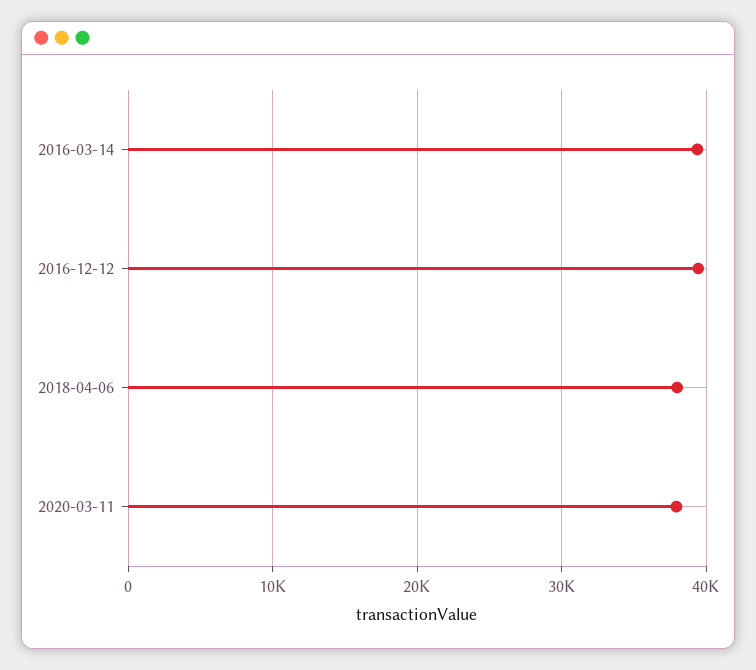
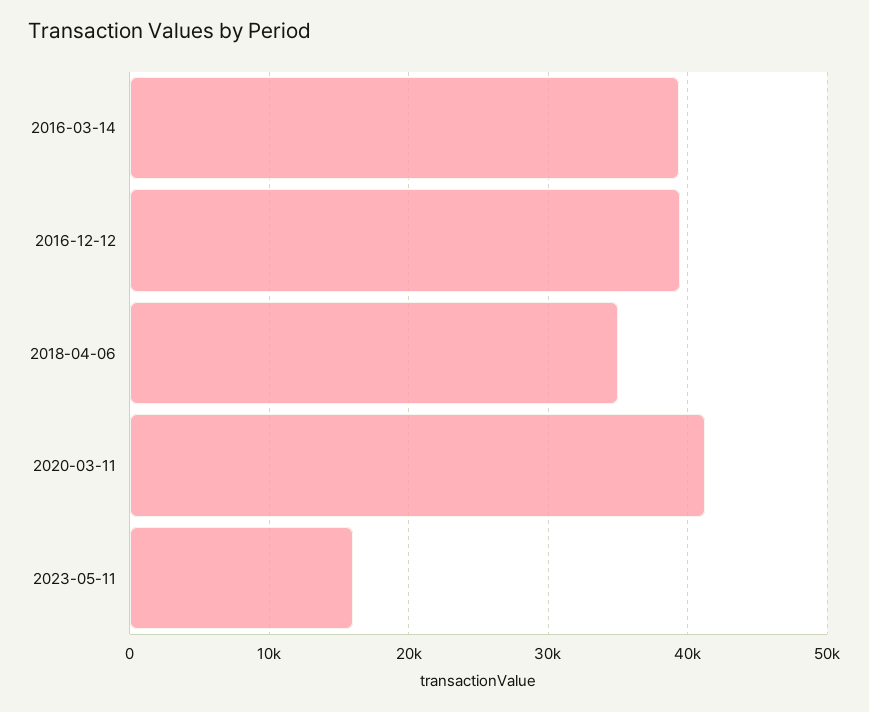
2018-04-06: 38000 -> 35000
2020-03-11: 38000 -> 41000
2023-05-11: none -> 16000

